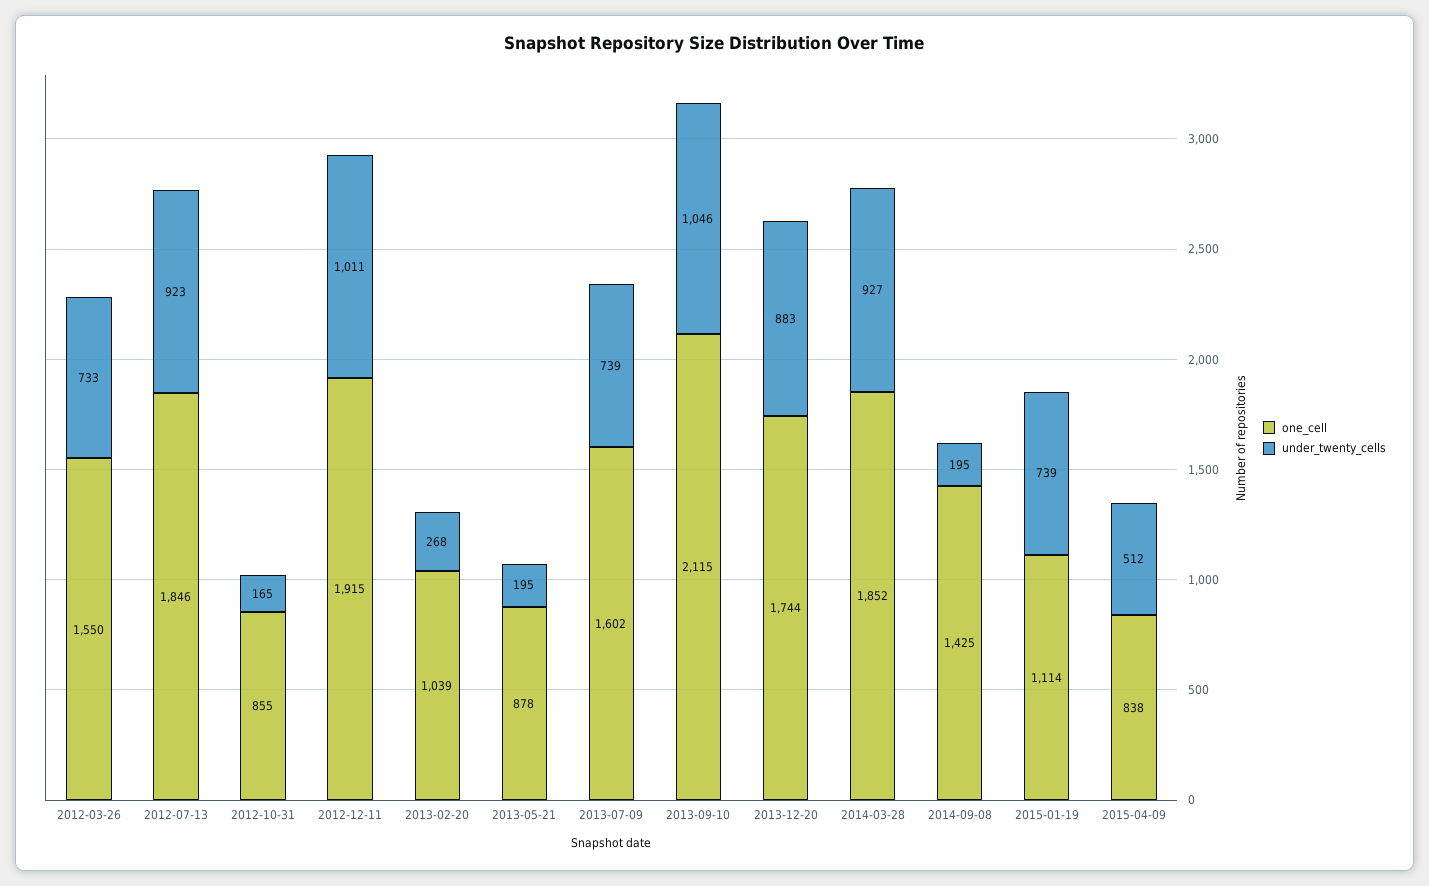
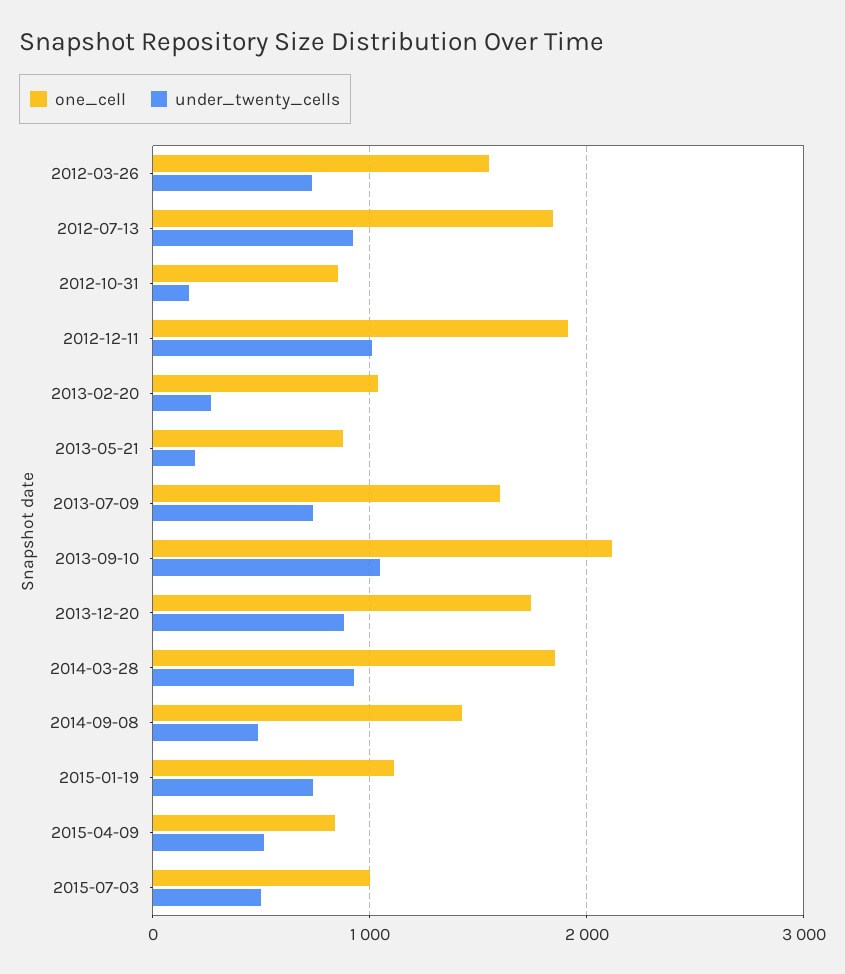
under_twenty_cells, 2014-09-08: 195 -> 500
one_cell, 2015-07-03: none -> 1000
under_twenty_cells, 2015-07-03: none -> 500

